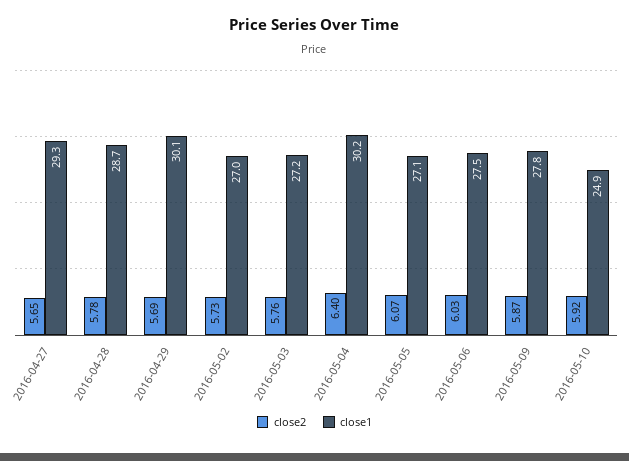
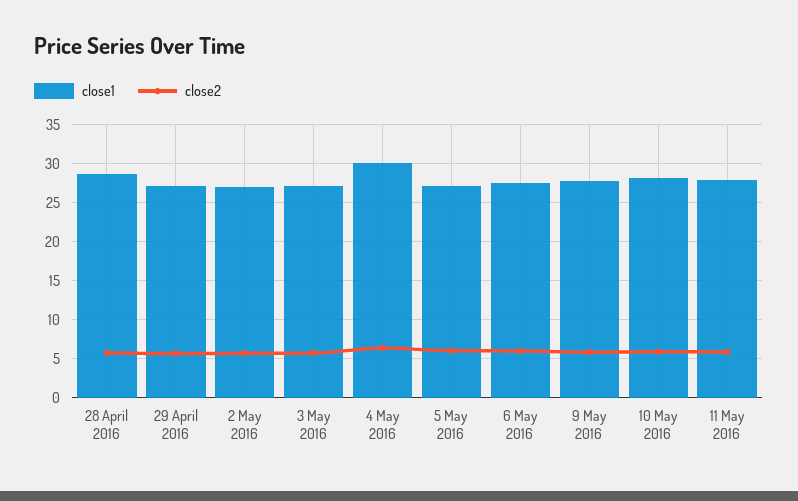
close2, 2016-04-27: 5.65 -> none
close1, 2016-04-27: 29.3 -> none
close1, 2016-04-29: 30.1 -> 27
close1, 2016-05-10: 24.9 -> 28
close1, 11 May 2016: none -> 28
close2, 11 May 2016: none -> 6

